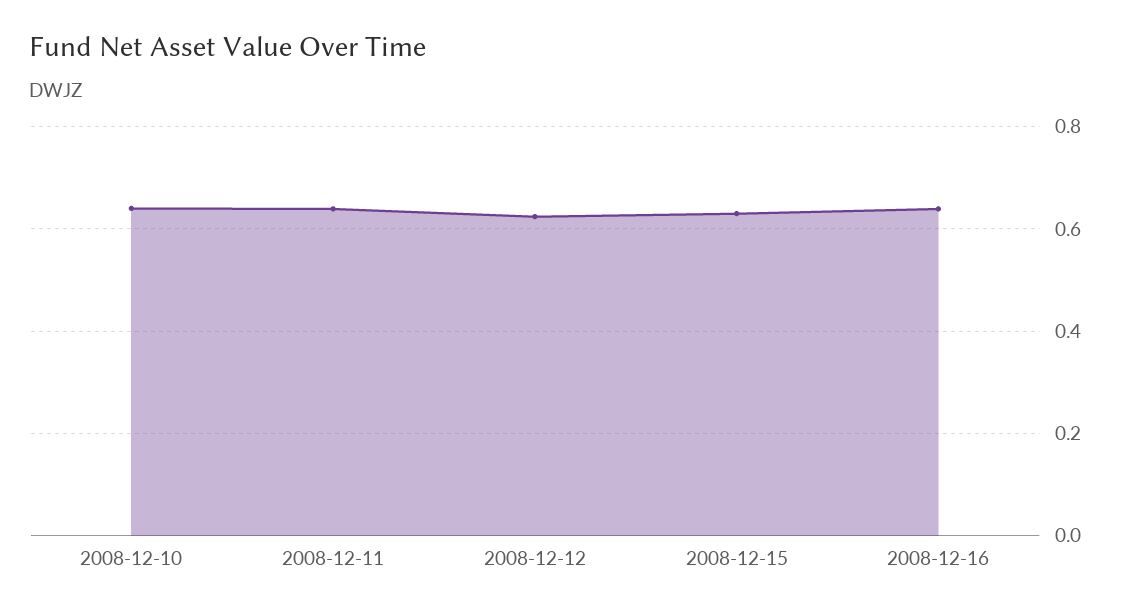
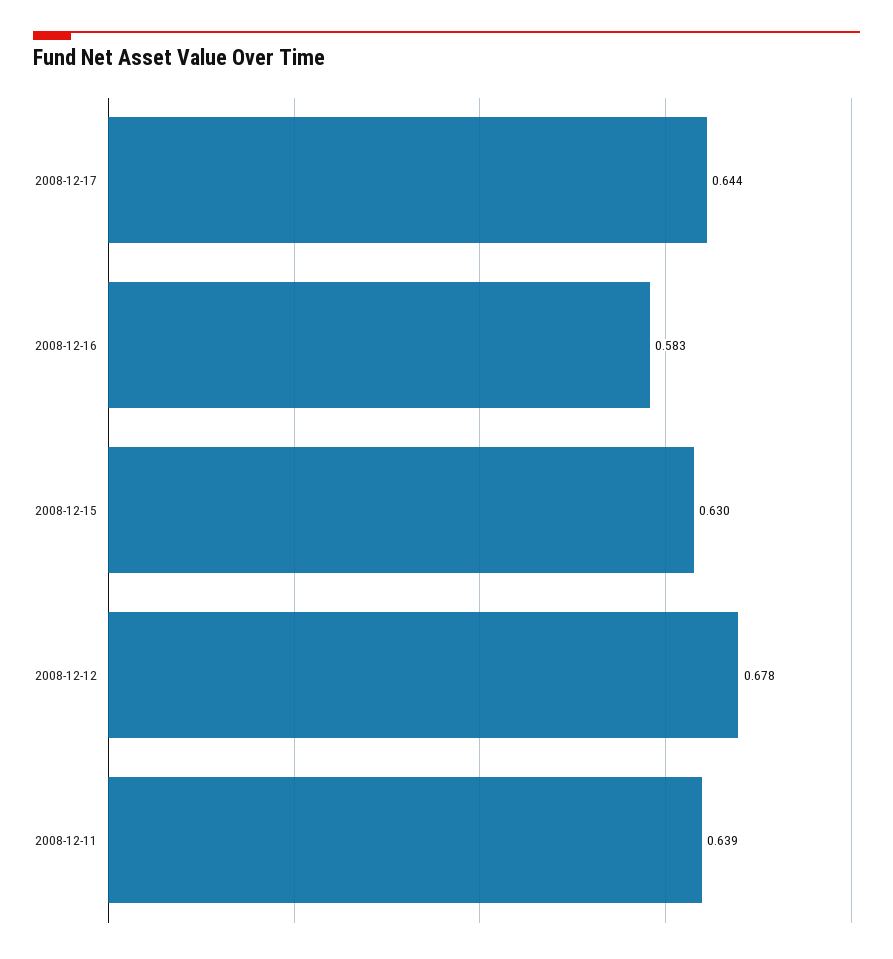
2008-12-10: 0.64 -> none
2008-12-12: 0.62 -> 0.678
2008-12-16: 0.64 -> 0.583
2008-12-17: none -> 0.644

